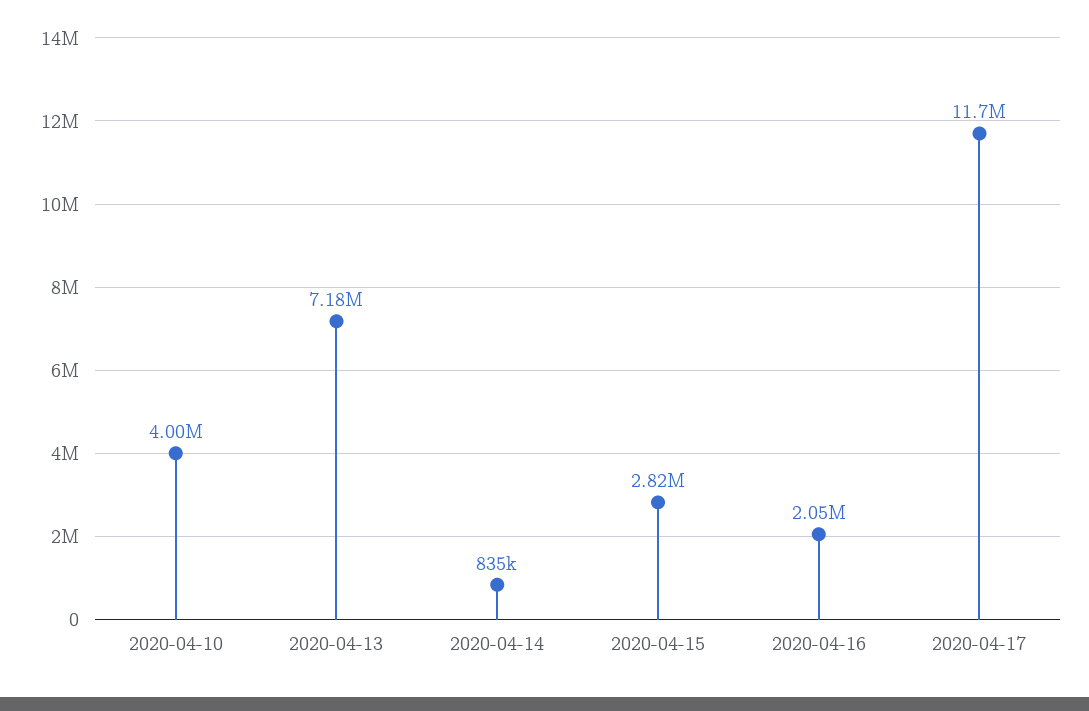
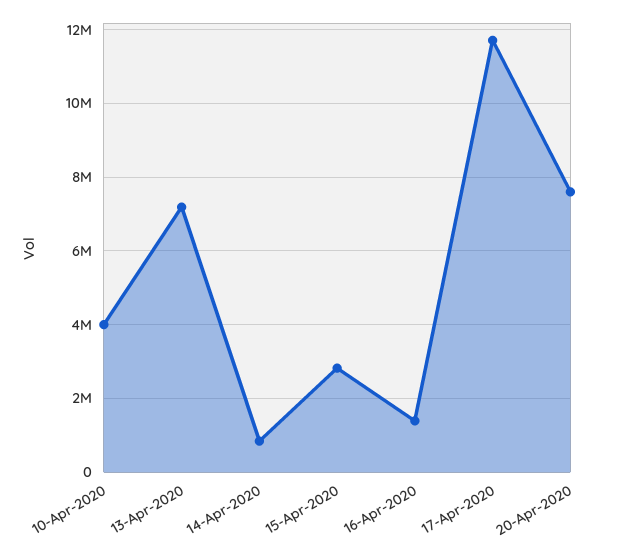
2020-04-16: 2050000 -> 1400000
20-Apr-2020: none -> 7600000

